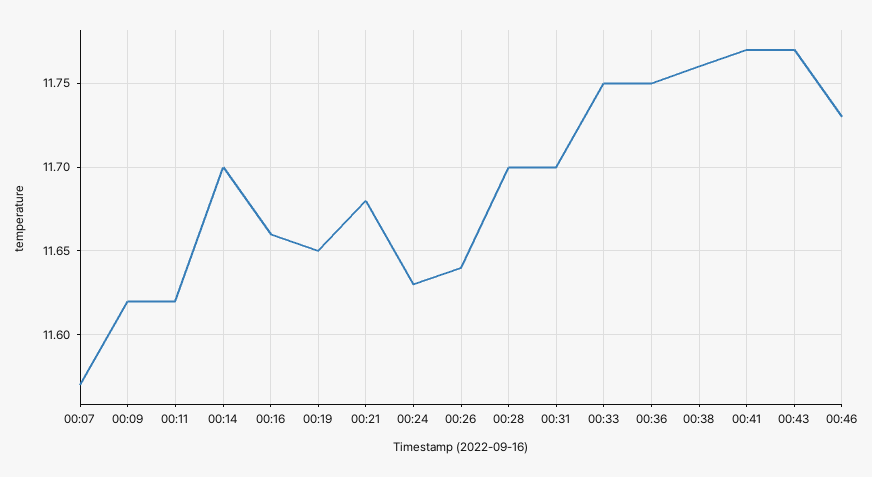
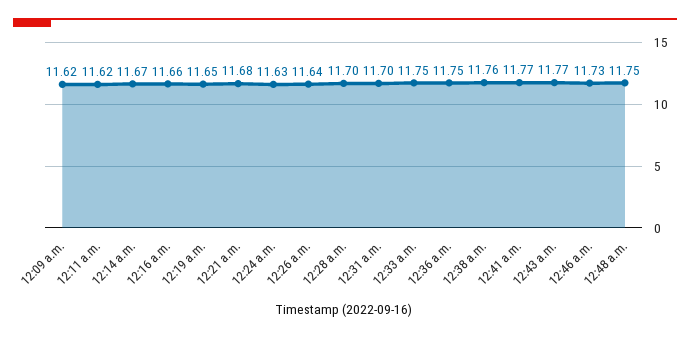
00:07: 11.57 -> none
00:14: 11.7 -> 11.67
12:48 a.m.: none -> 11.75

